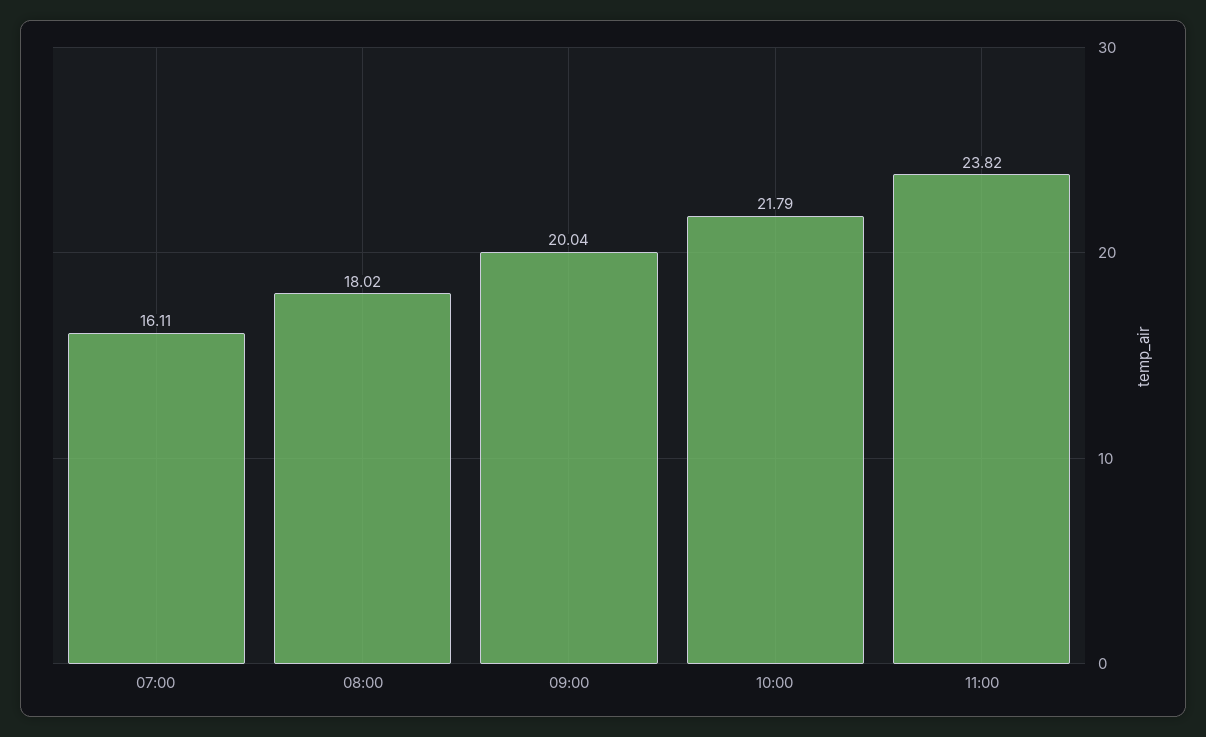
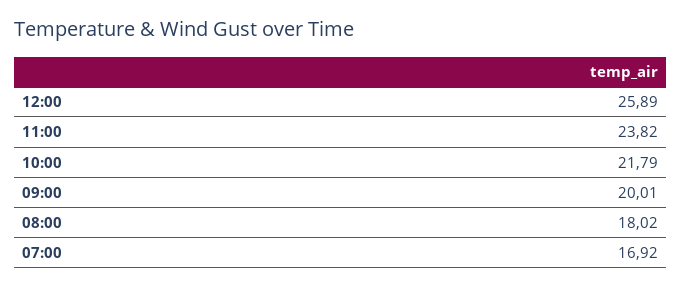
07:00: 16.11 -> 16.92
09:00: 20.04 -> 20.01
12:00: none -> 25.89

